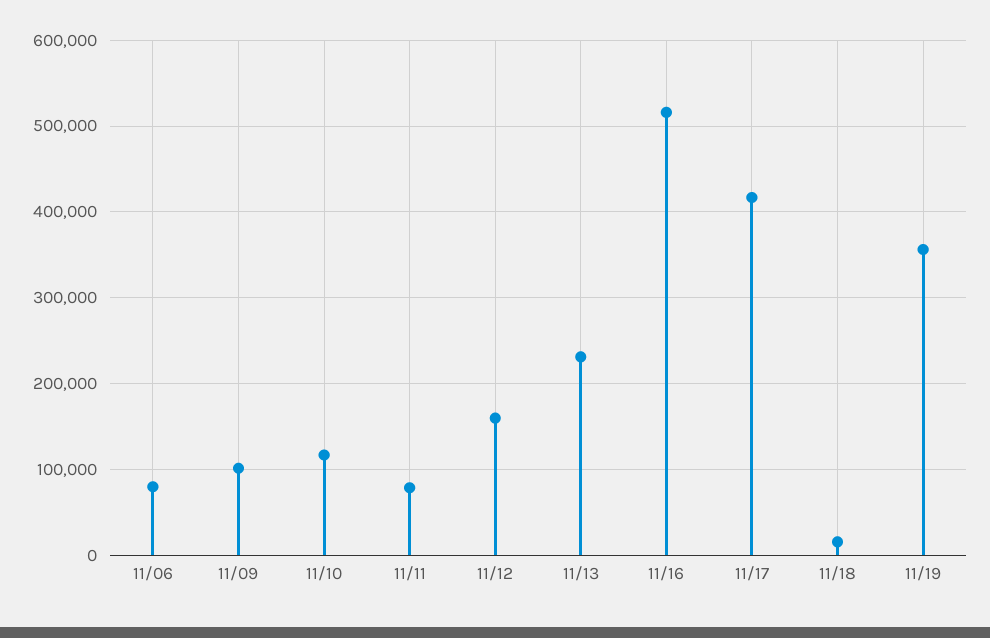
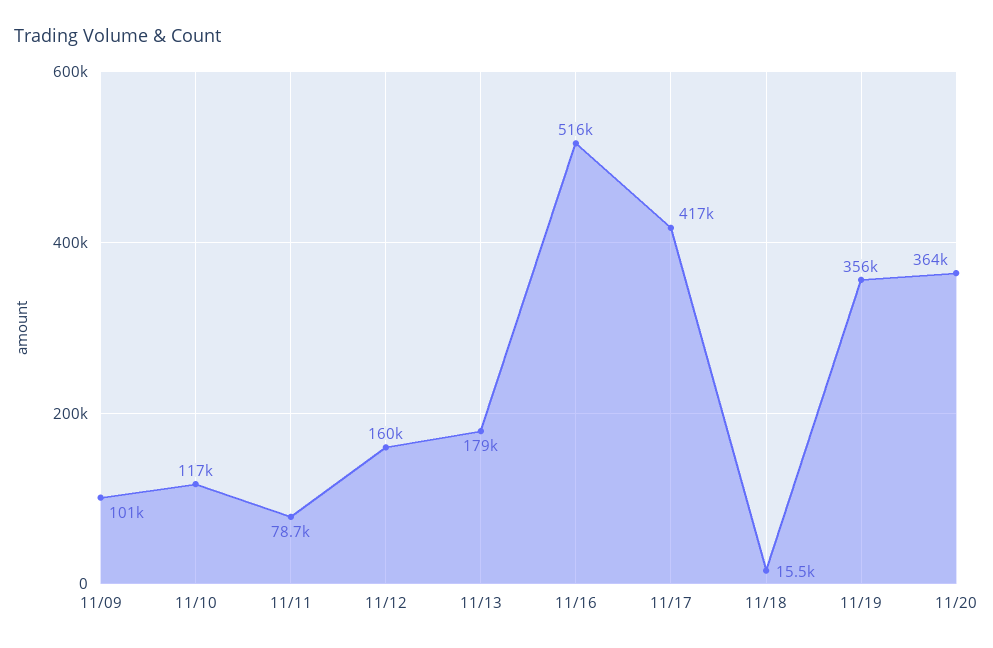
11/06: 80000 -> none
11/13: 230000 -> 179000
11/20: none -> 364000

